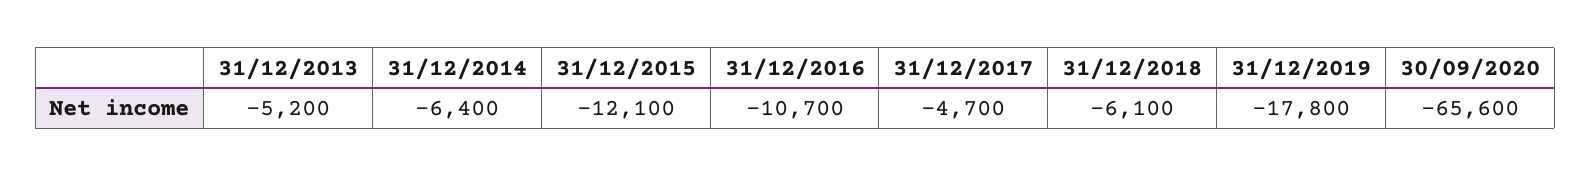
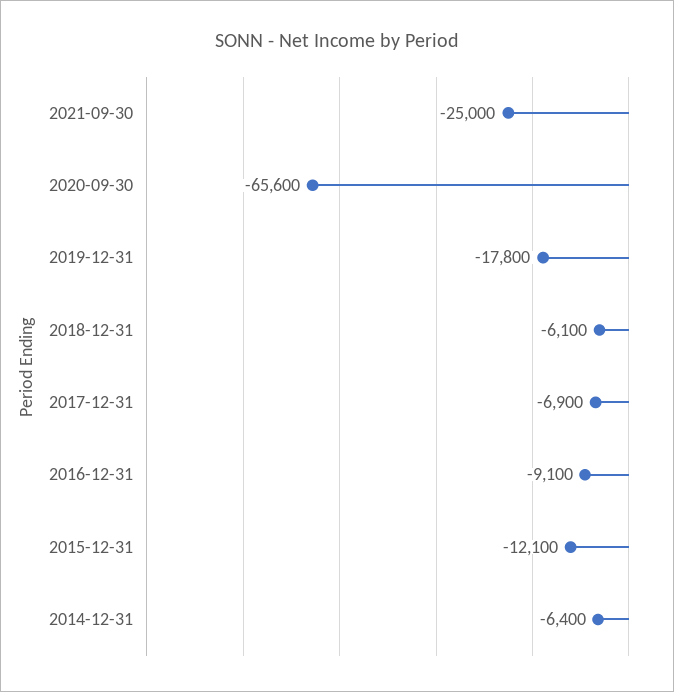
31/12/2013: -5200 -> none
31/12/2016: -10700 -> -9100
31/12/2017: -4700 -> -6900
2021-09-30: none -> -25000

